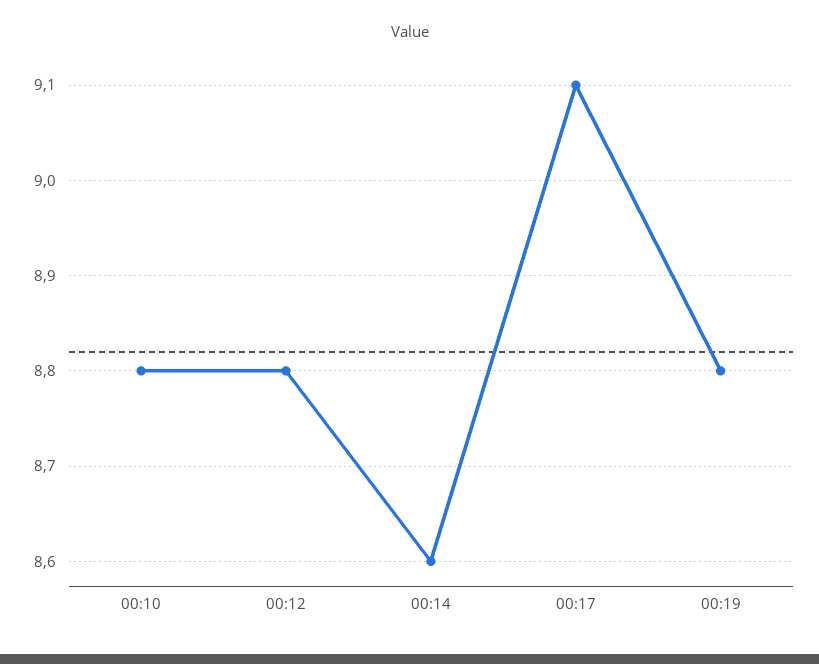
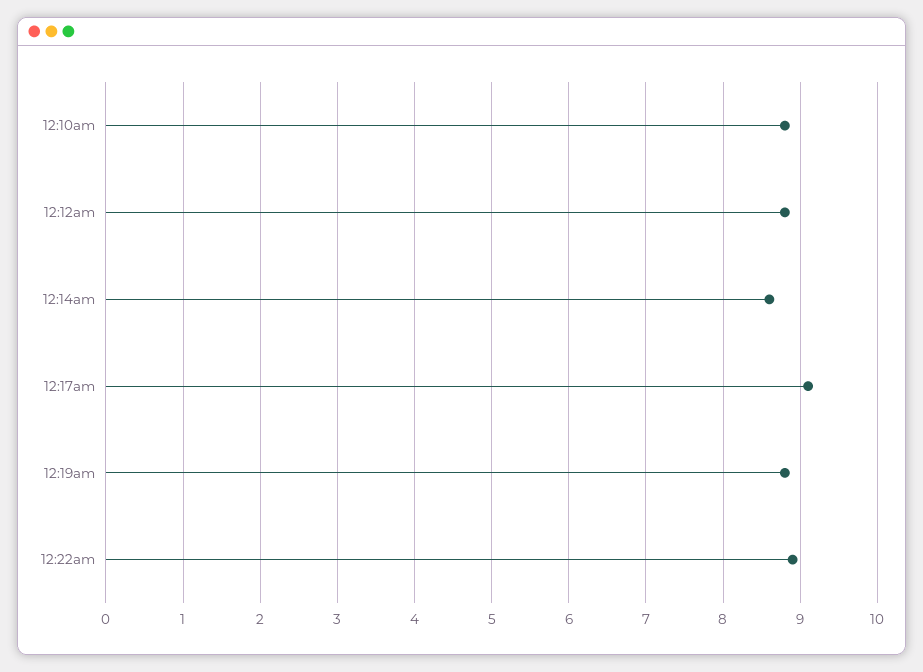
12:22am: none -> 8.9

